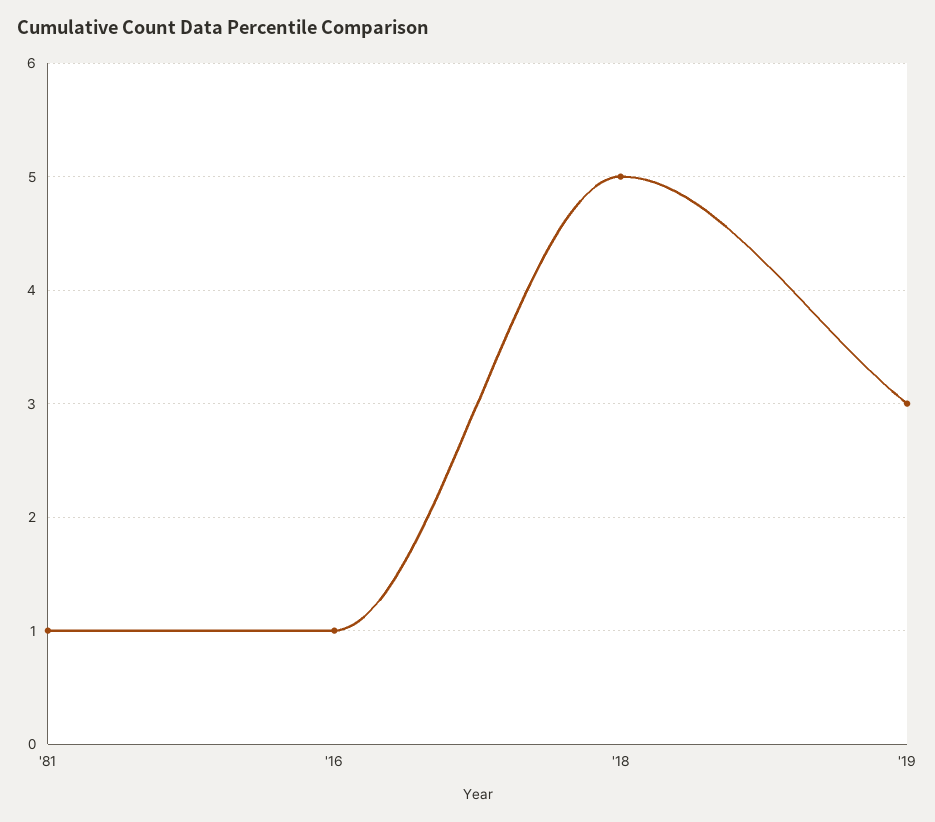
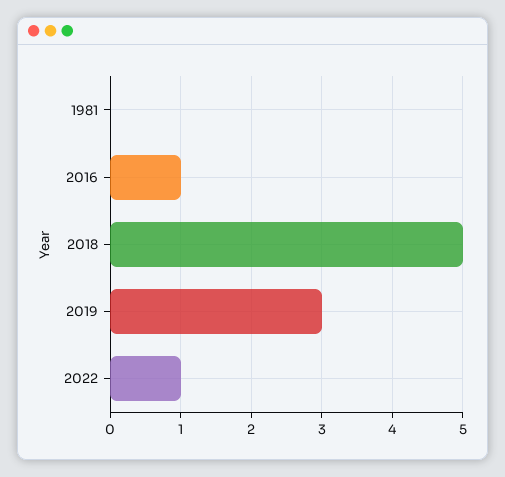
'81: 1 -> 0
2022: none -> 1

